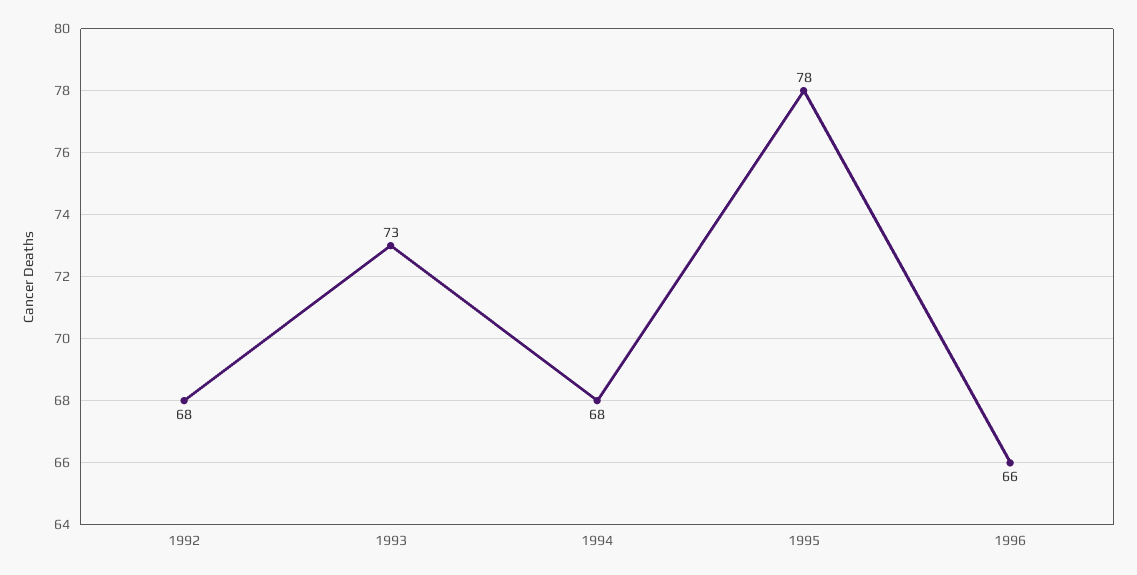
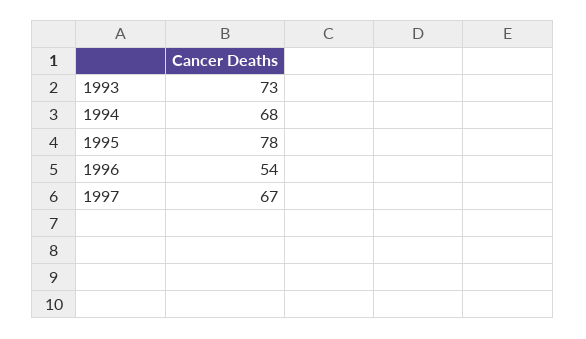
1992: 68 -> none
1996: 66 -> 54
1997: none -> 67

